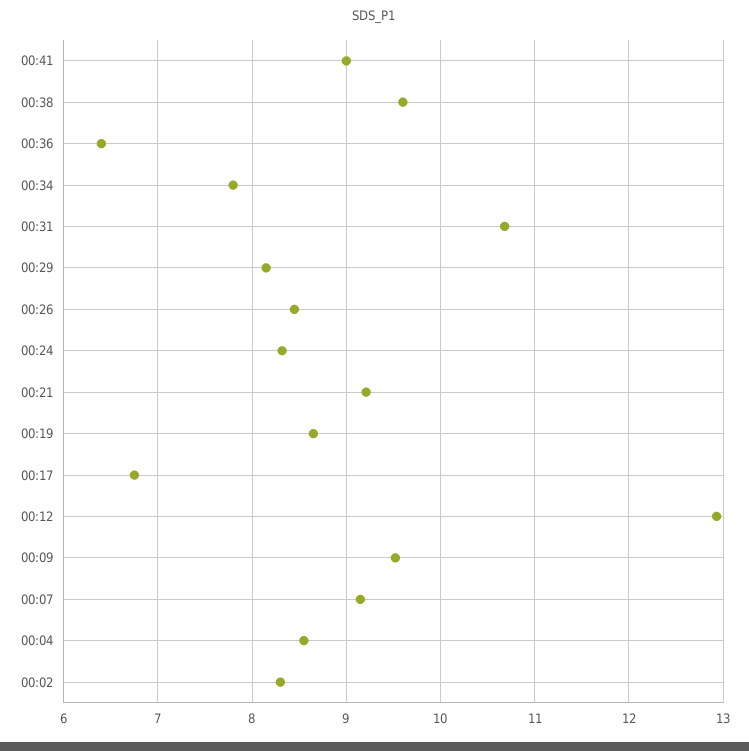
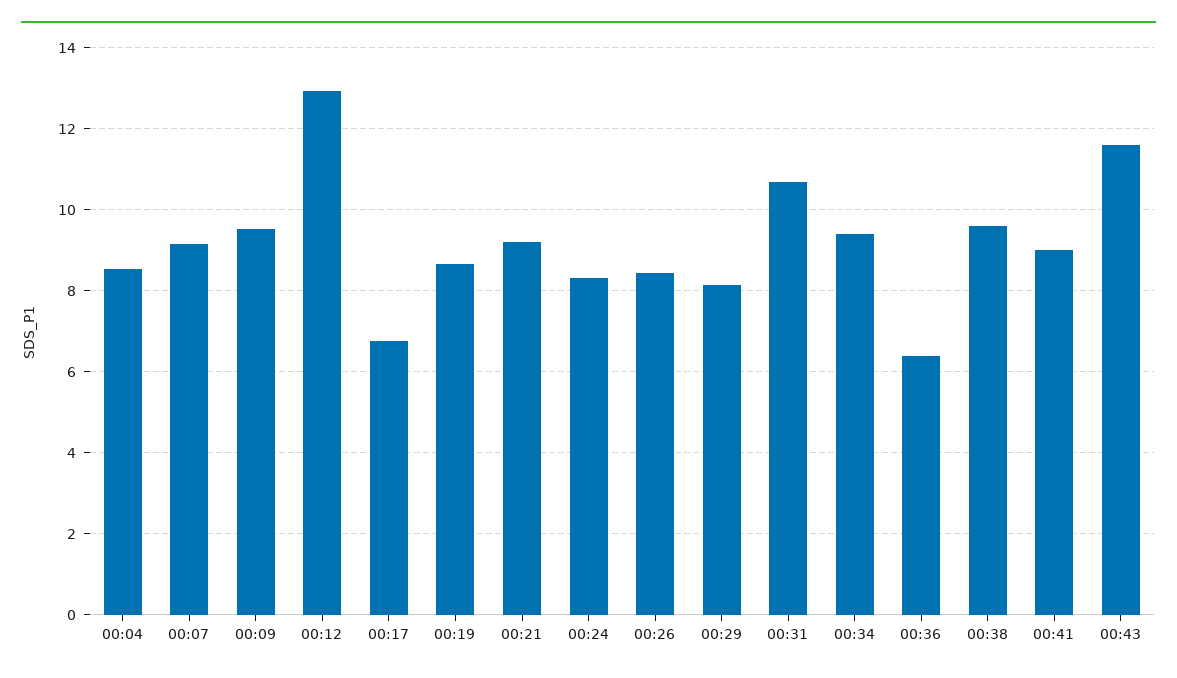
00:34: 7.8 -> 9.4
00:02: 8.3 -> none
00:43: none -> 11.6

